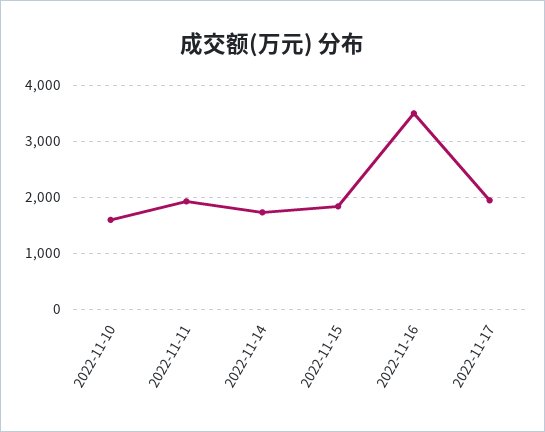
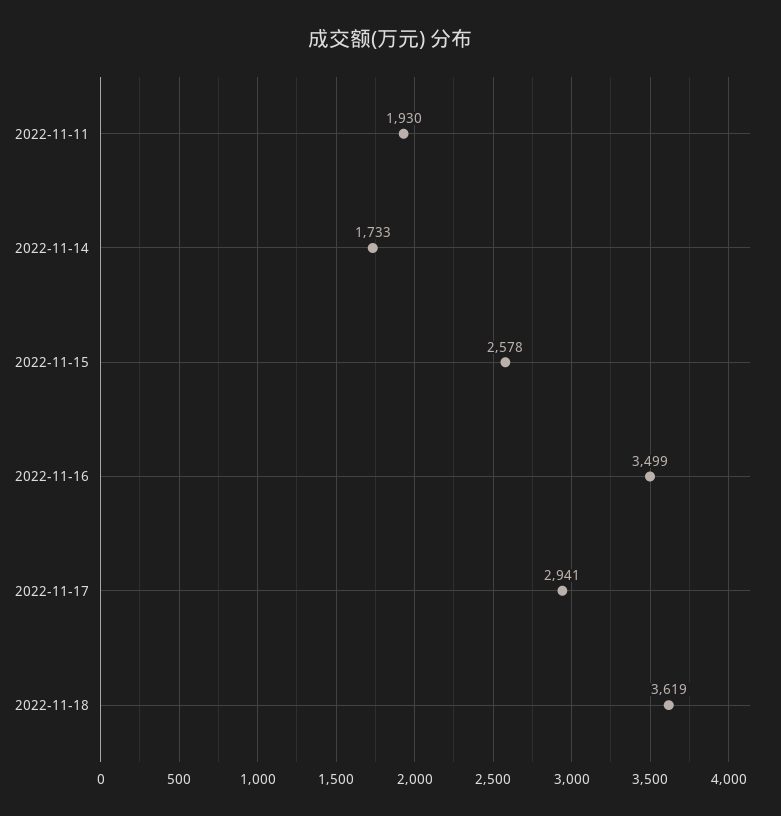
2022-11-10: 1600 -> none
2022-11-15: 1800 -> 2578
2022-11-17: 2000 -> 2941
2022-11-18: none -> 3619

